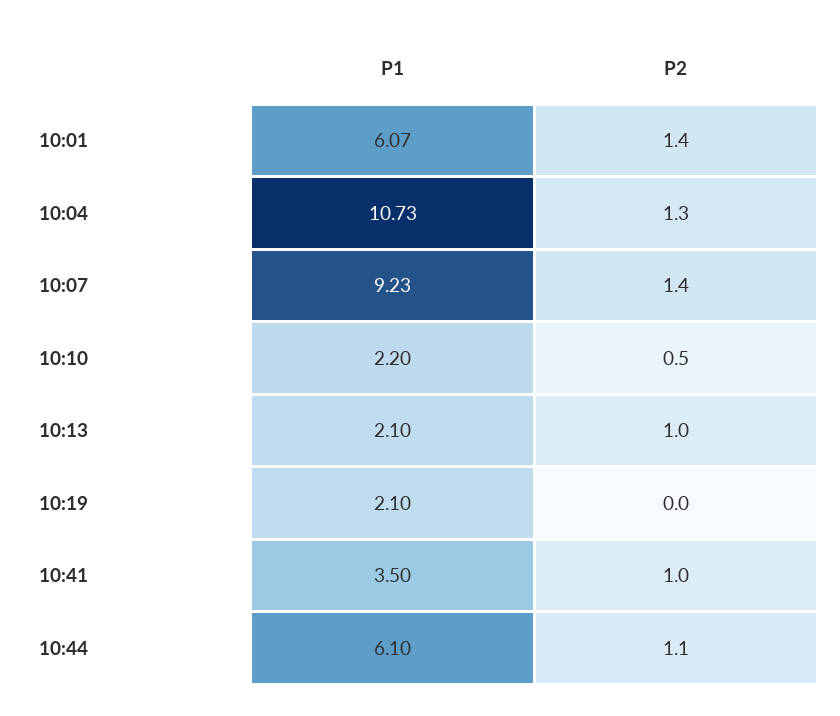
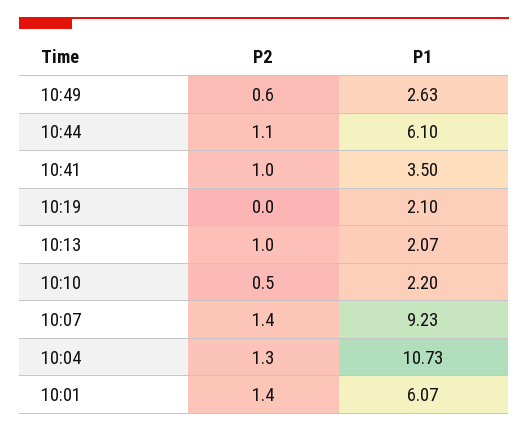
P1, 10:13: 2.1 -> 2.07
P2, 10:49: none -> 0.6
P1, 10:49: none -> 2.63

